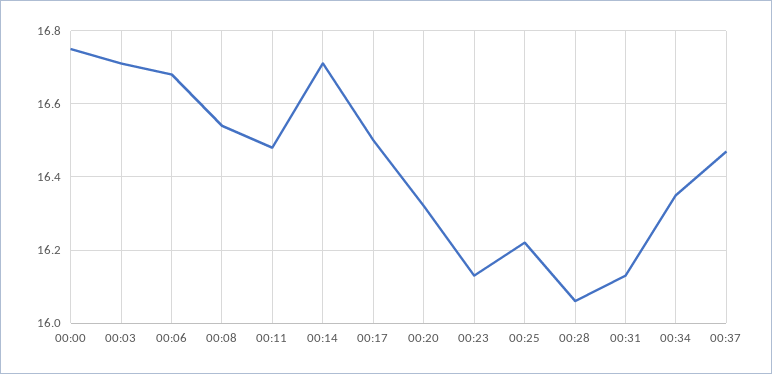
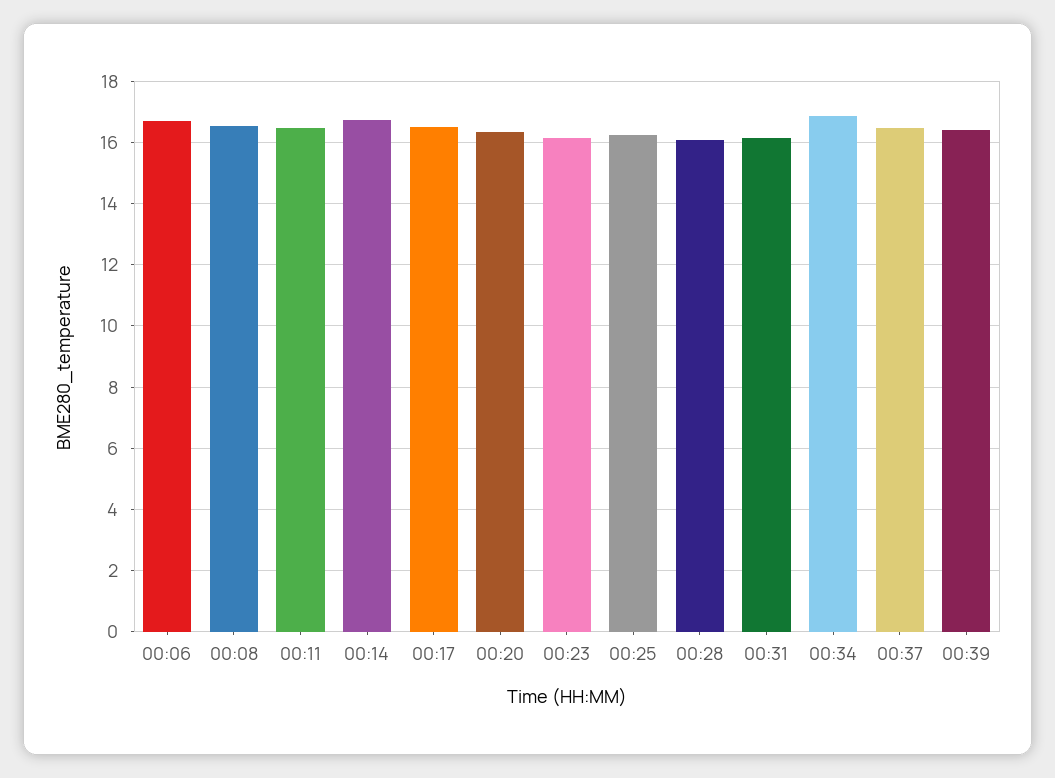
00:00: 16.75 -> none
00:03: 16.7 -> none
00:34: 16.35 -> 16.8
00:39: none -> 16.4

